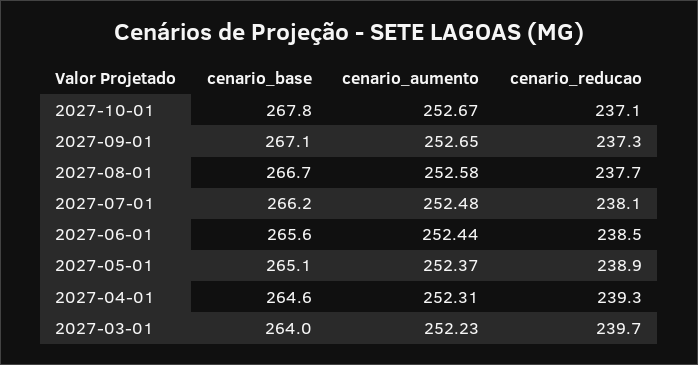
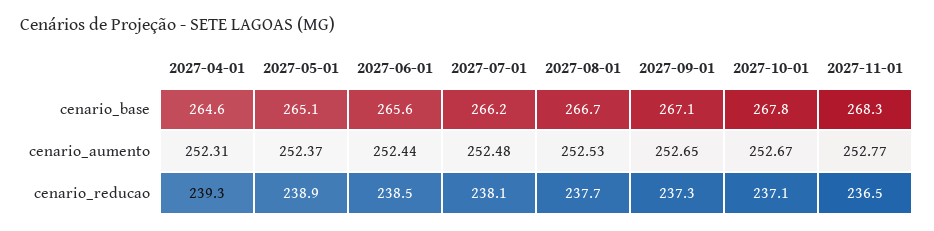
cenario_aumento, 2027-08-01: 252.58 -> 252.53
cenario_base, 2027-03-01: 264 -> none
cenario_aumento, 2027-03-01: 252.23 -> none
cenario_reducao, 2027-03-01: 239.7 -> none
cenario_base, 2027-11-01: none -> 268.3
cenario_aumento, 2027-11-01: none -> 252.77
cenario_reducao, 2027-11-01: none -> 236.5

